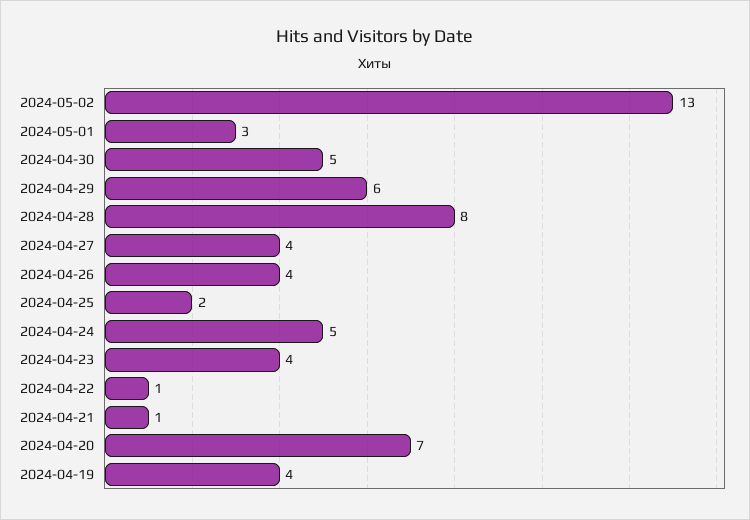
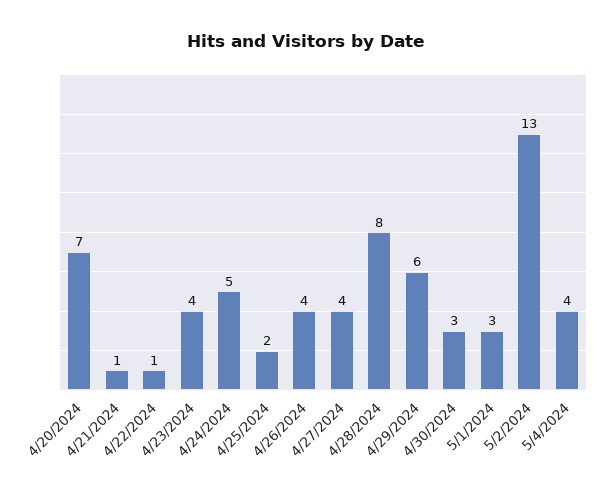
2024-04-30: 5 -> 3
2024-04-19: 4 -> none
5/4/2024: none -> 4

